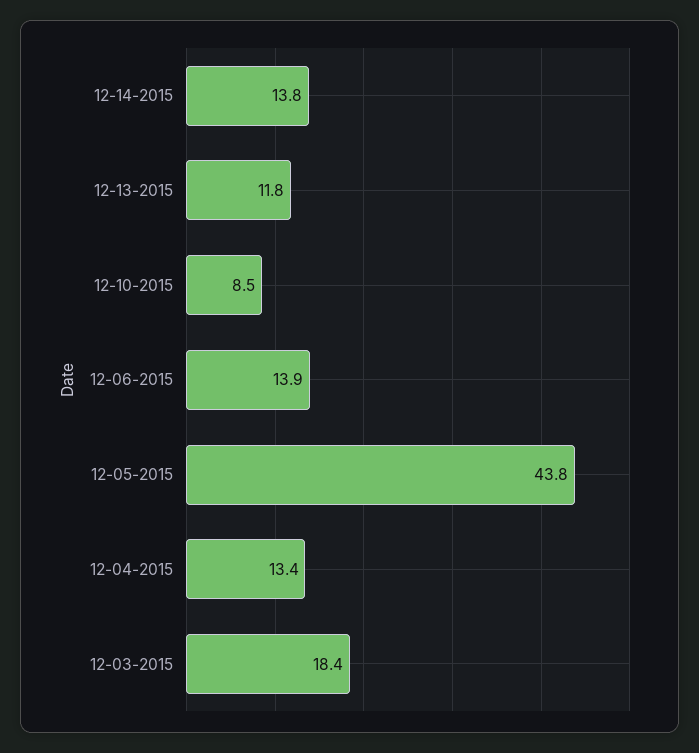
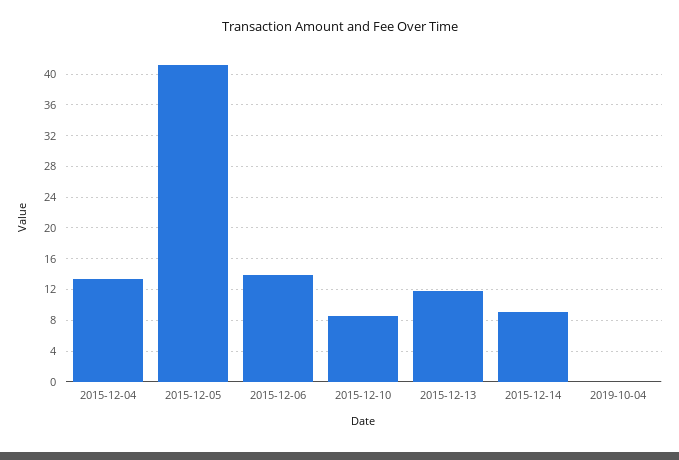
12-14-2015: 13.8 -> 9
12-05-2015: 43.8 -> 41
12-03-2015: 18.4 -> none
2019-10-04: none -> 0

